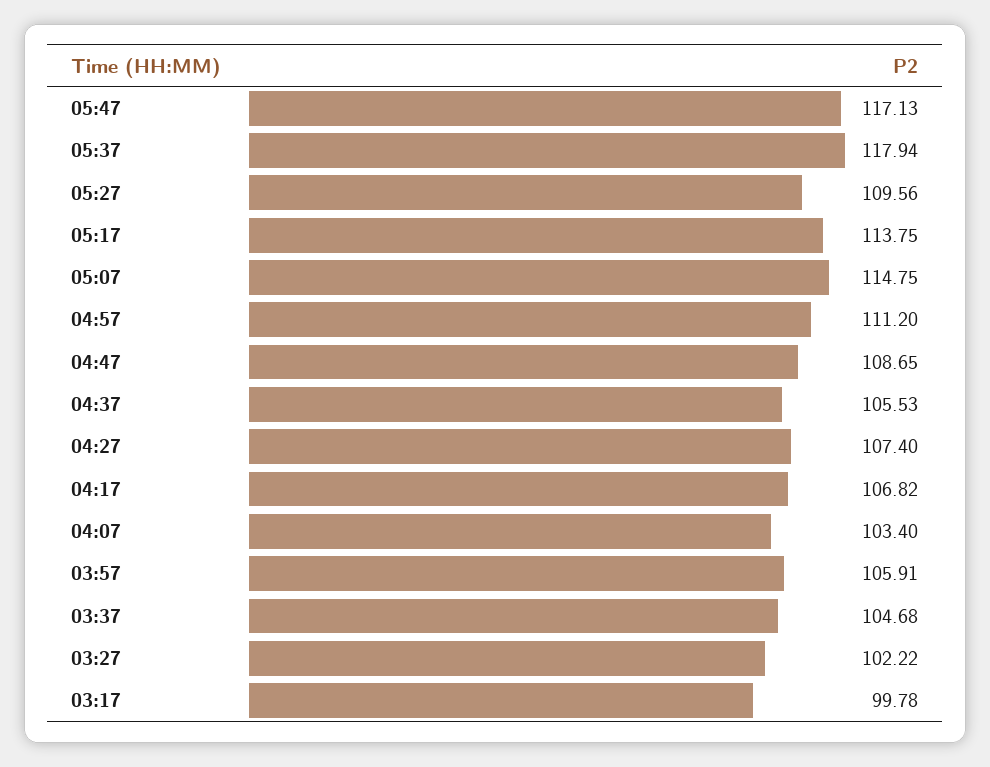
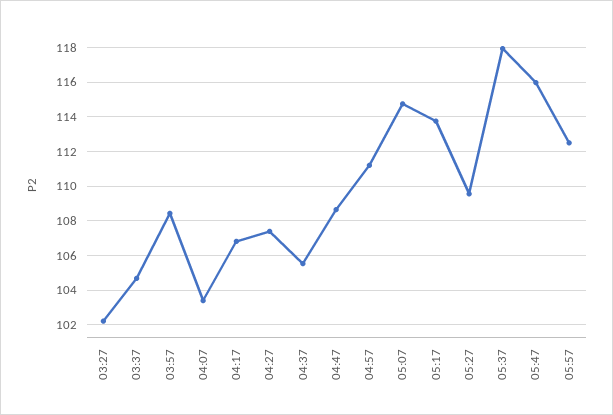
05:47: 117.13 -> 116
03:57: 105.91 -> 108.5
03:17: 99.78 -> none
05:57: none -> 112.5

